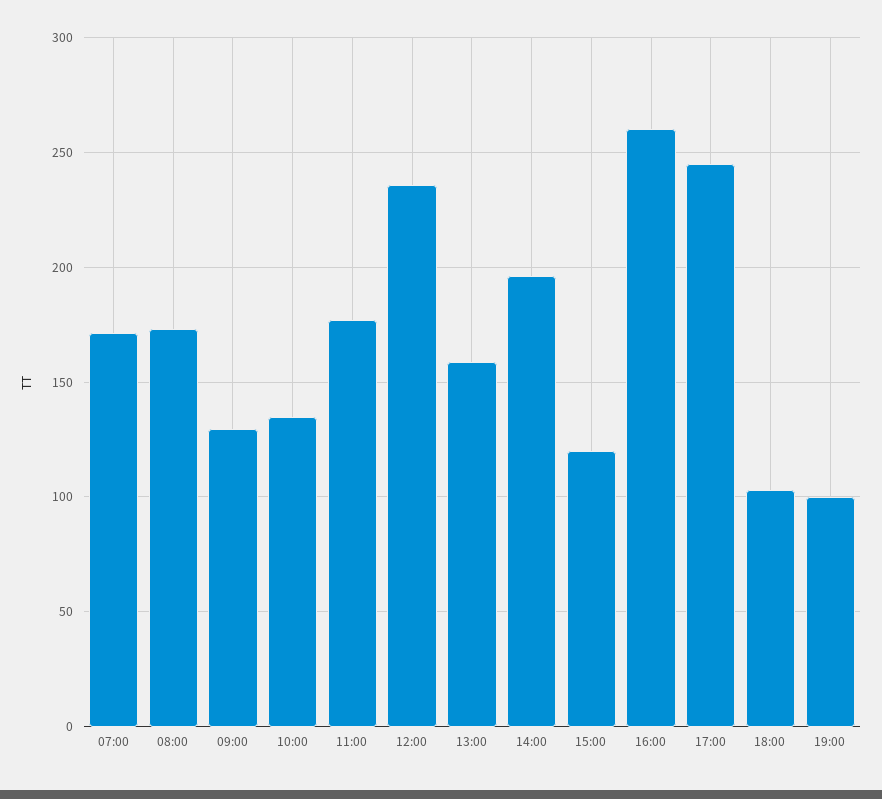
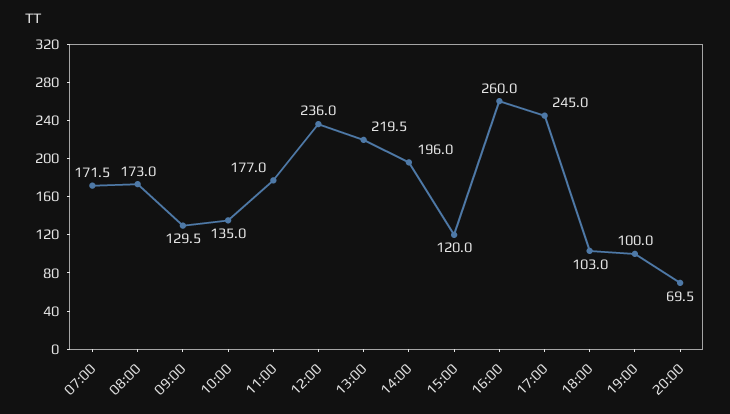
13:00: 160 -> 219.5
20:00: none -> 69.5

